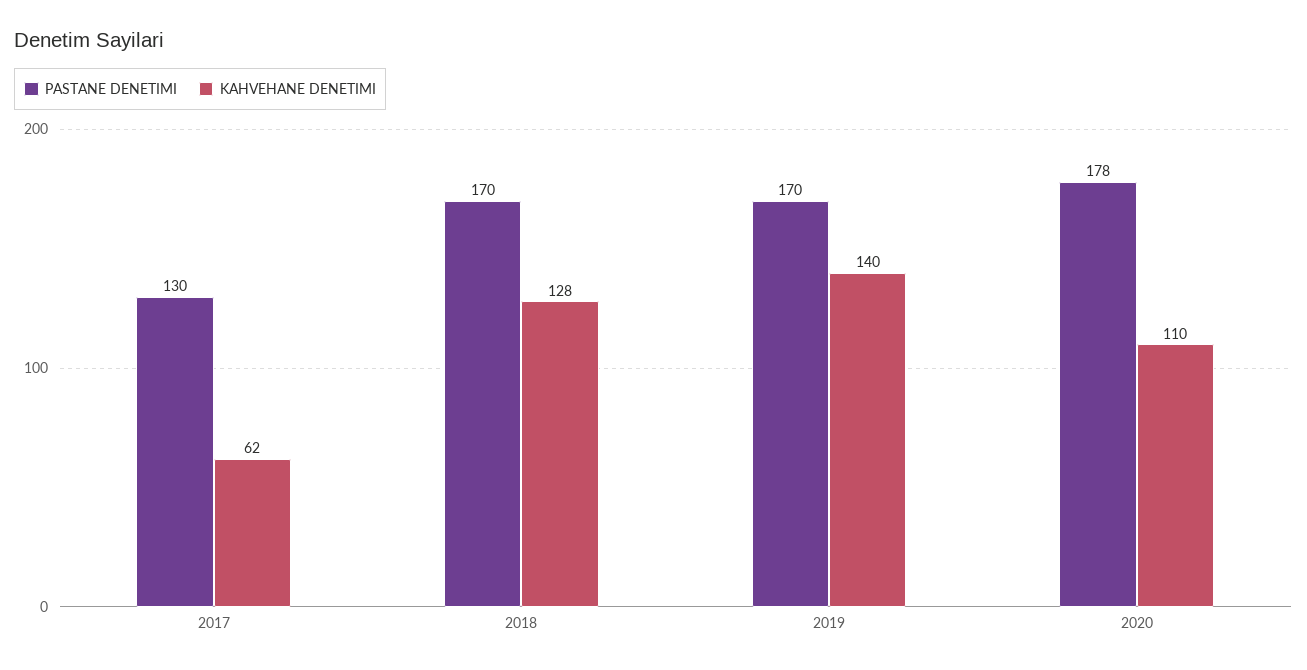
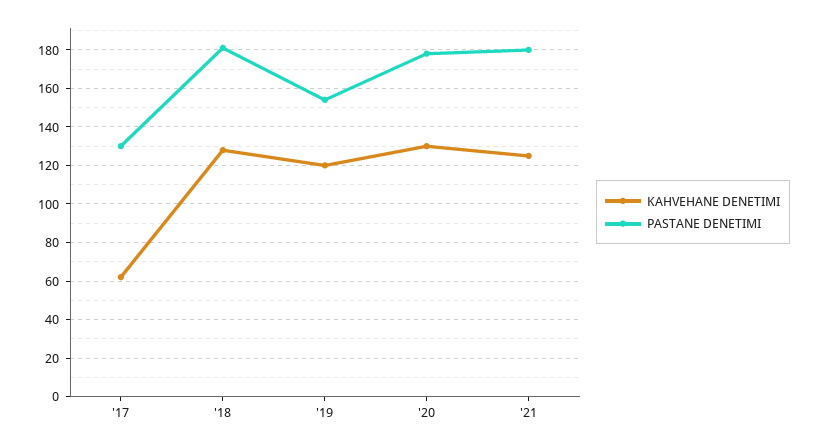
PASTANE DENETIMI, 2018: 170 -> 180
PASTANE DENETIMI, 2019: 170 -> 155
KAHVEHANE DENETIMI, 2019: 140 -> 120
KAHVEHANE DENETIMI, 2020: 110 -> 130
KAHVEHANE DENETIMI, '21: none -> 125
PASTANE DENETIMI, '21: none -> 180

